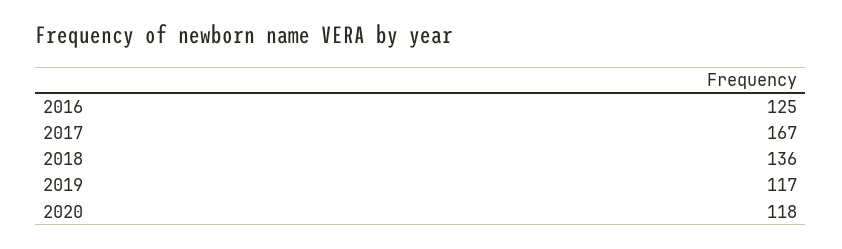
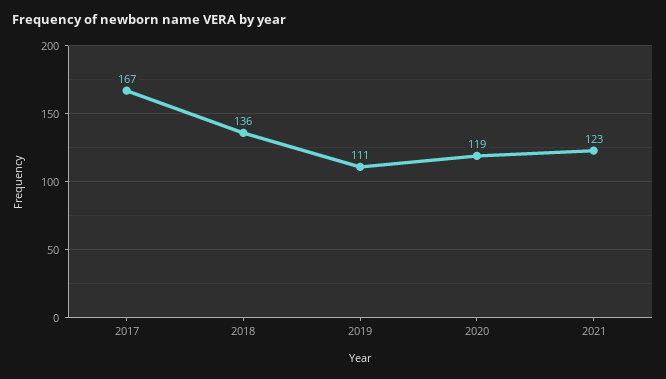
2016: 125 -> none
2019: 117 -> 111
2020: 118 -> 119
2021: none -> 123

